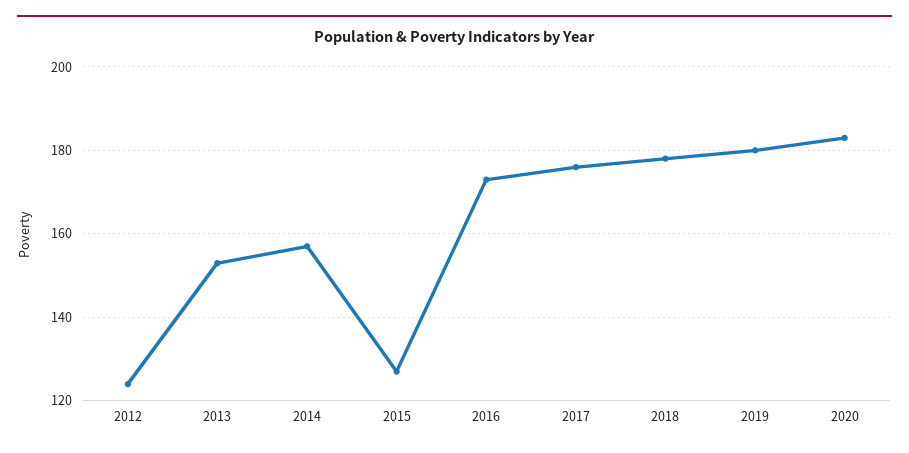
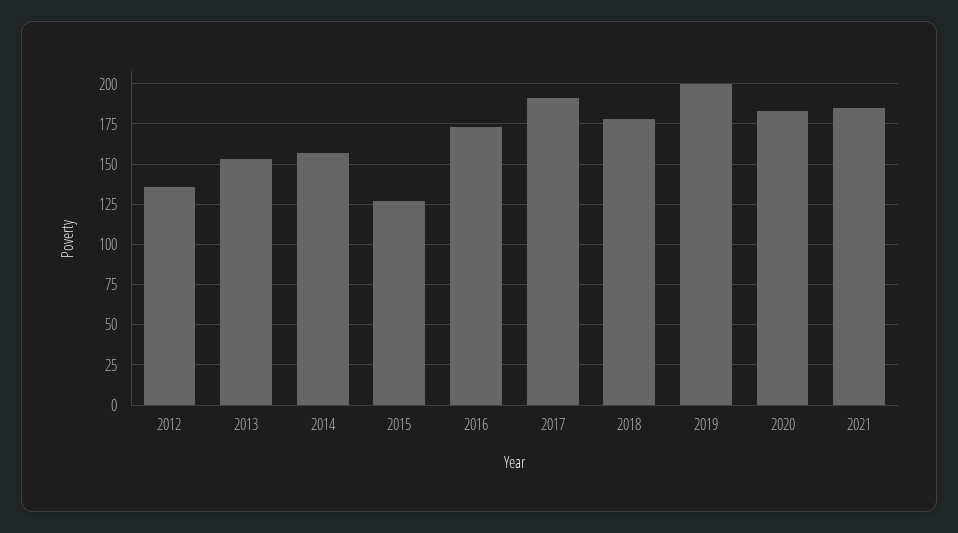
2012: 125 -> 135
2017: 175 -> 190
2019: 180 -> 200
2021: none -> 185

